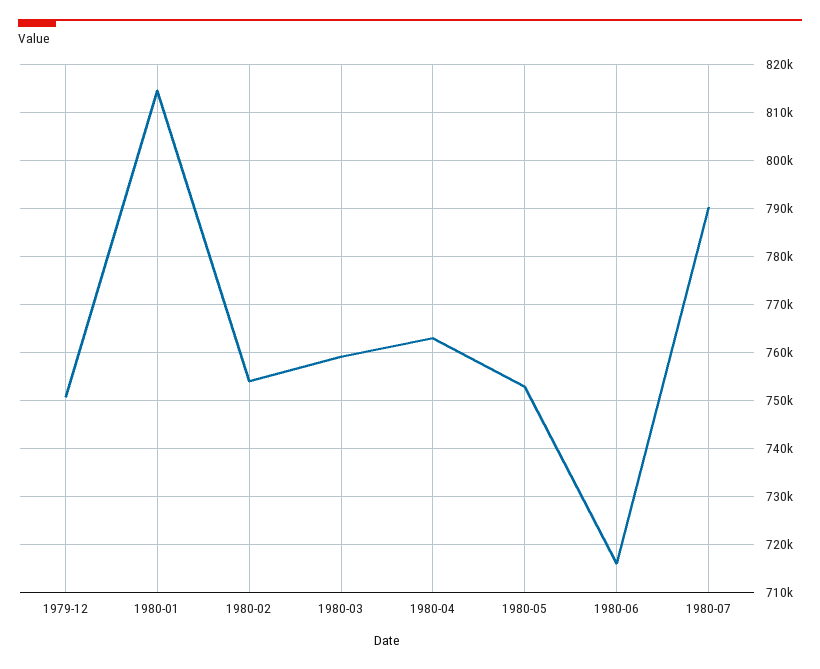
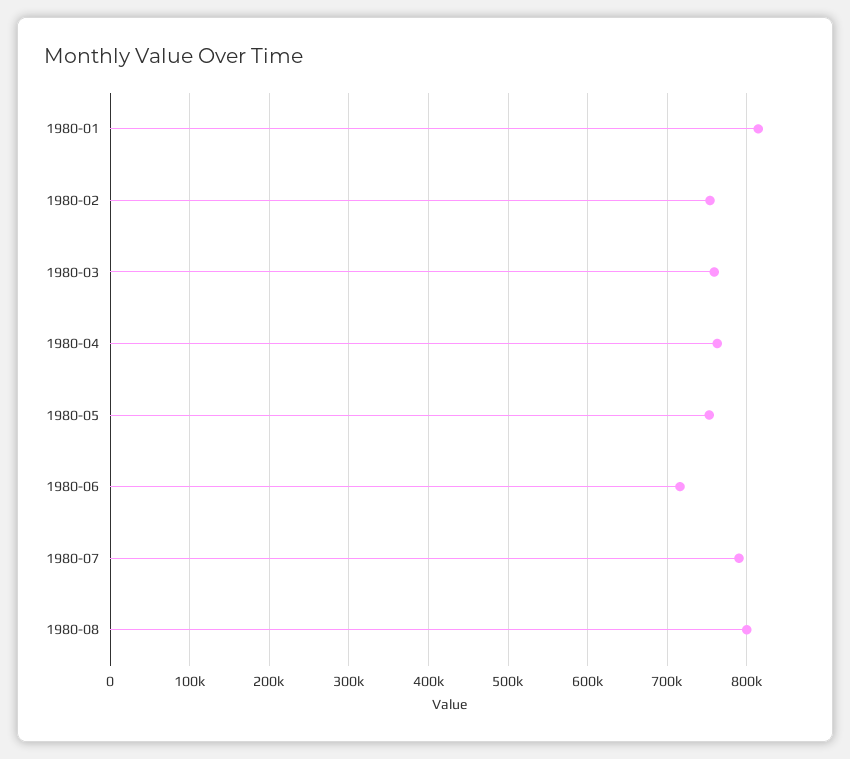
1979-12: 750000 -> none
1980-08: none -> 800000

